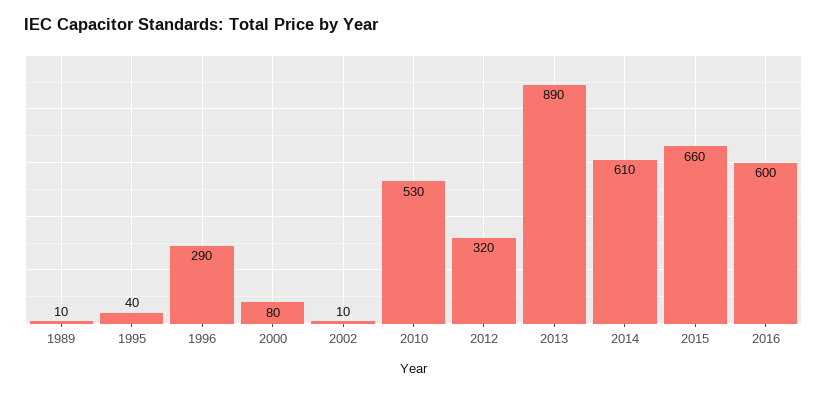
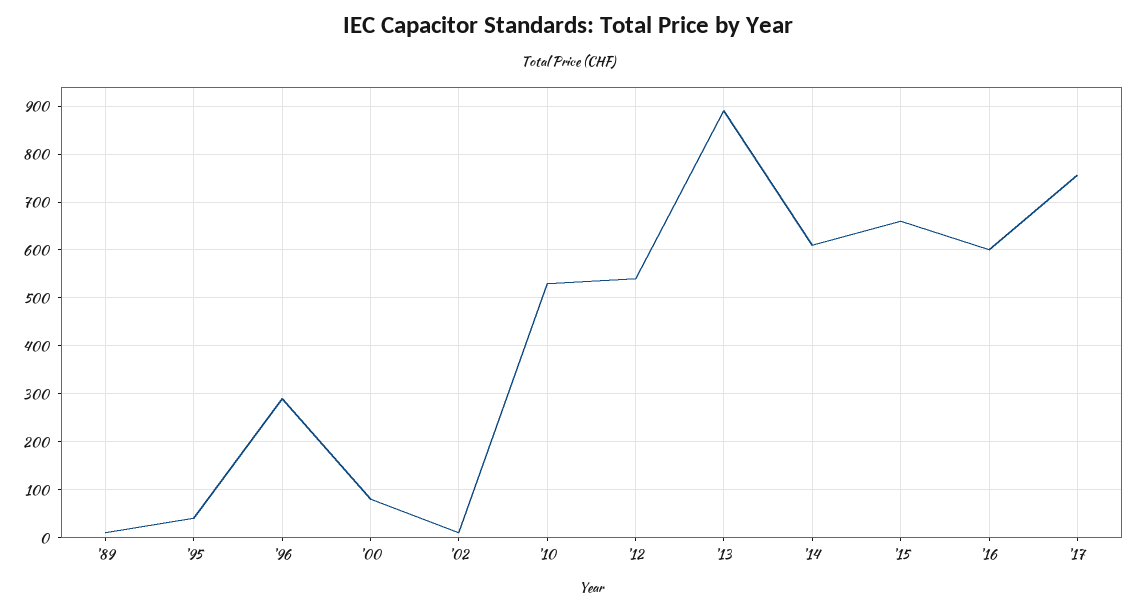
2012: 320 -> 540
'17: none -> 760

